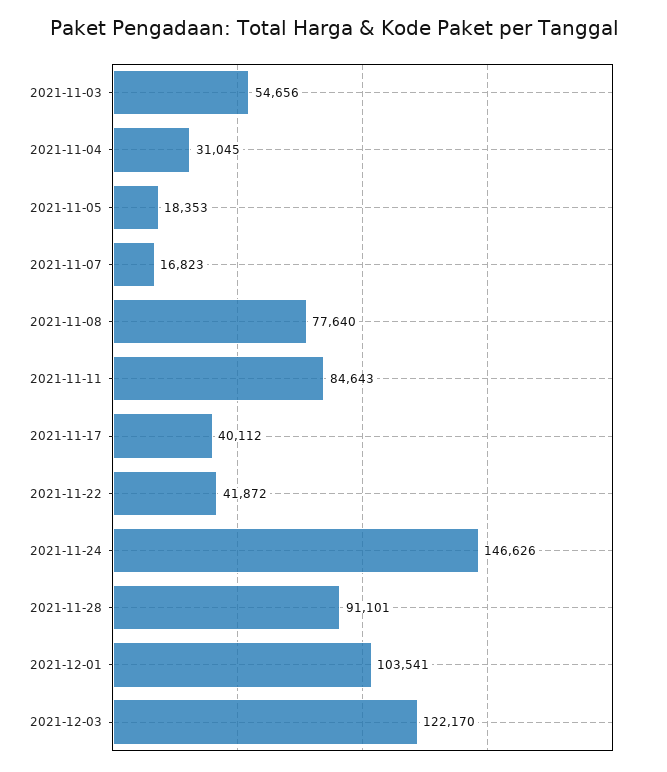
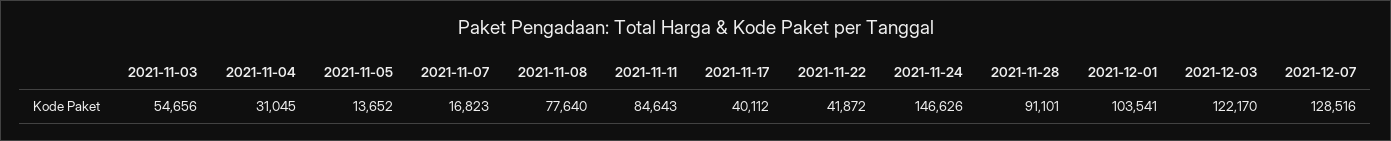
2021-11-05: 18353 -> 13652
2021-12-07: none -> 128516

